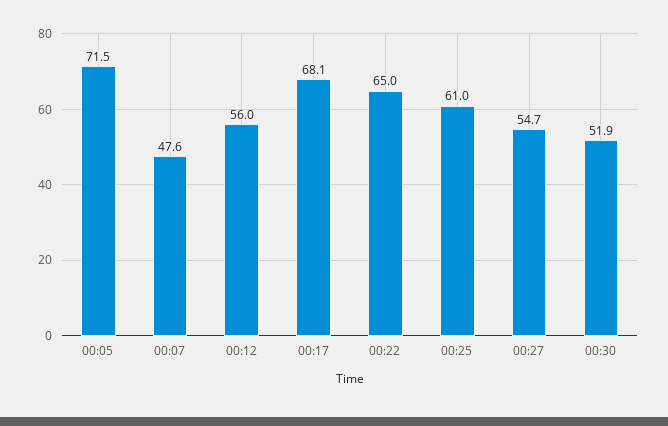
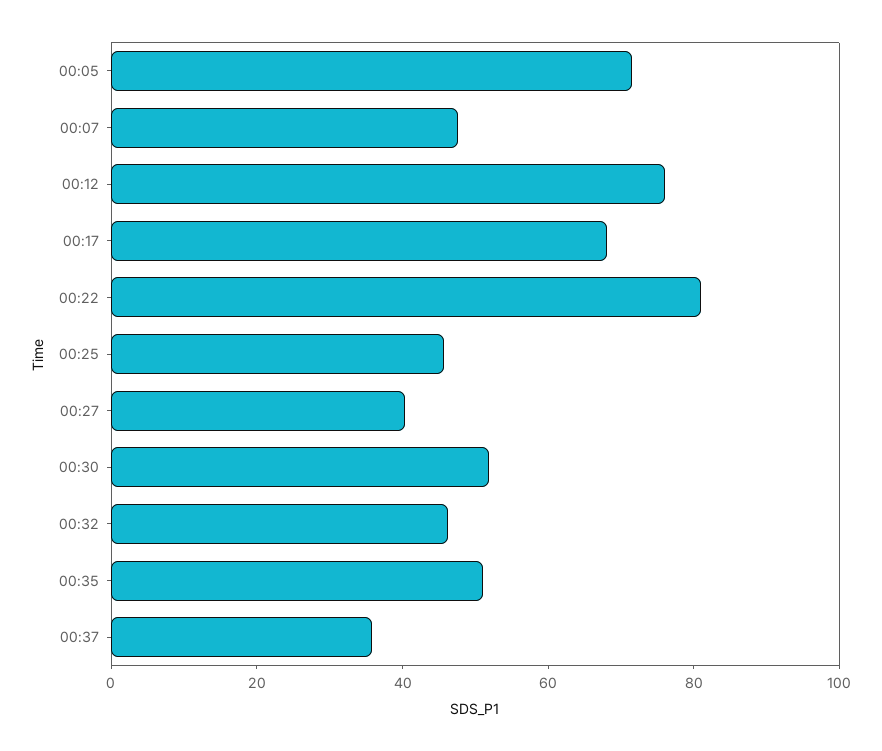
00:12: 56 -> 75
00:22: 65 -> 80
00:25: 61 -> 45
00:27: 54.7 -> 40
00:32: none -> 45
00:35: none -> 50
00:37: none -> 35

